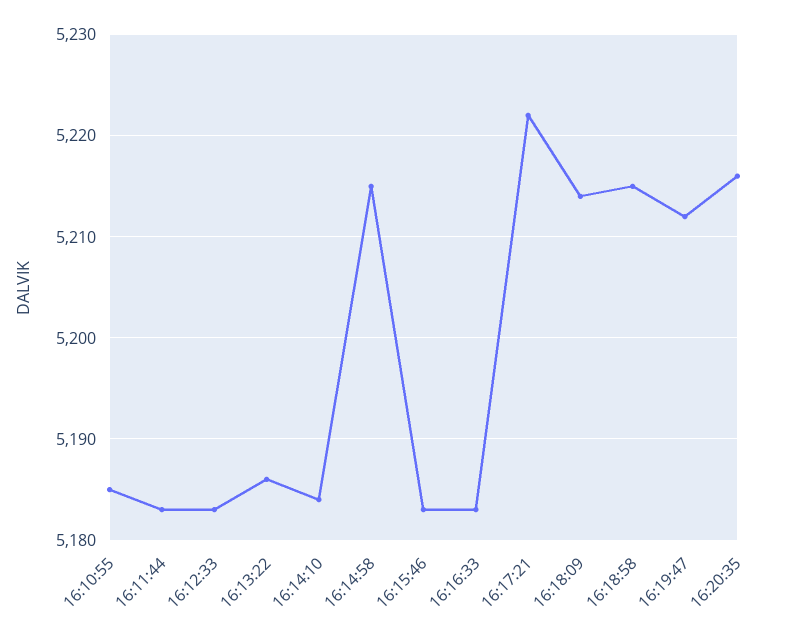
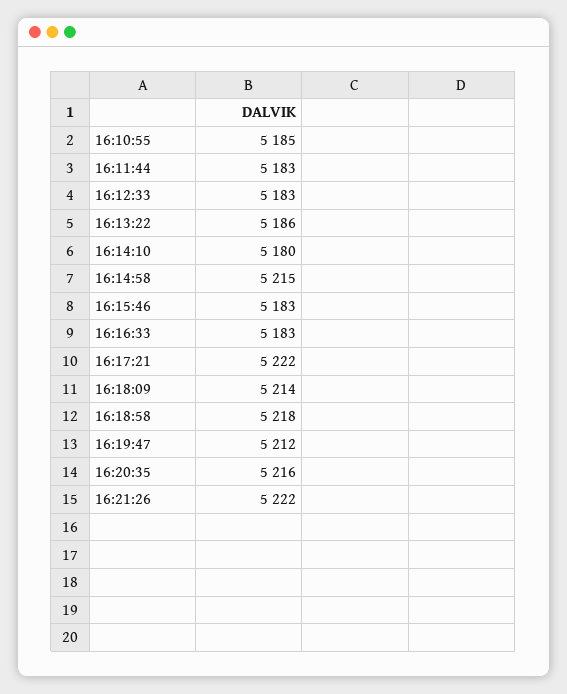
16:14:10: 5184 -> 5180
16:18:58: 5215 -> 5218
16:21:26: none -> 5222

